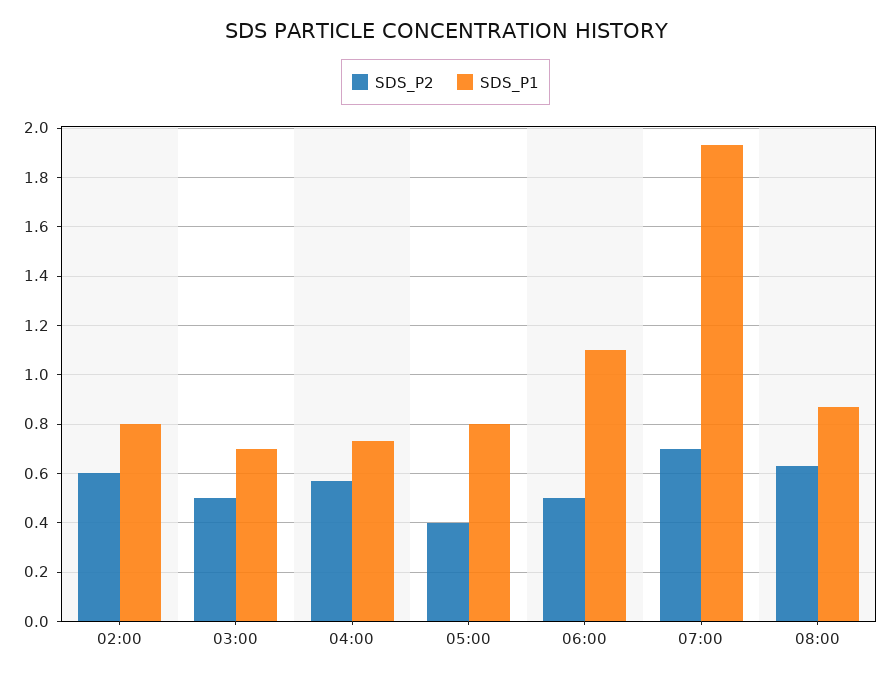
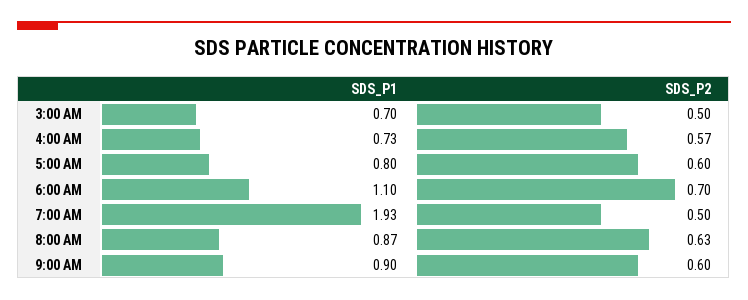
SDS_P2, 02:00: 0.6 -> none
SDS_P1, 02:00: 0.8 -> none
SDS_P2, 05:00: 0.4 -> 0.6
SDS_P2, 06:00: 0.5 -> 0.7
SDS_P2, 07:00: 0.7 -> 0.5
SDS_P1, 9:00 AM: none -> 0.9
SDS_P2, 9:00 AM: none -> 0.6

